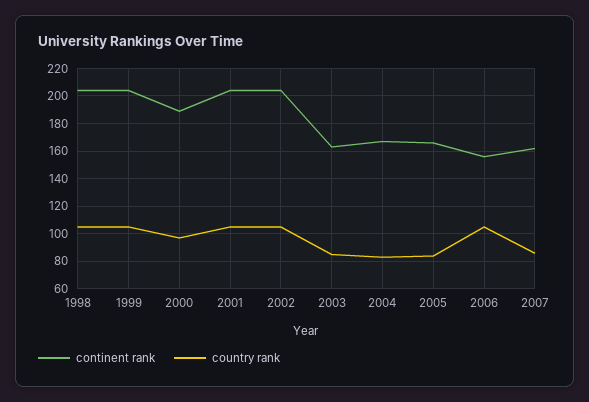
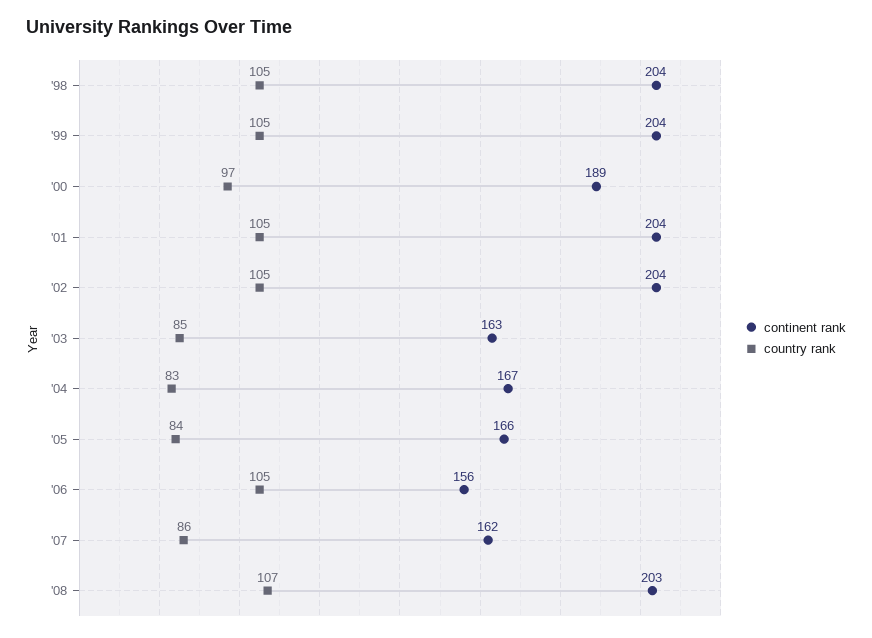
continent rank, '08: none -> 203
country rank, '08: none -> 107

